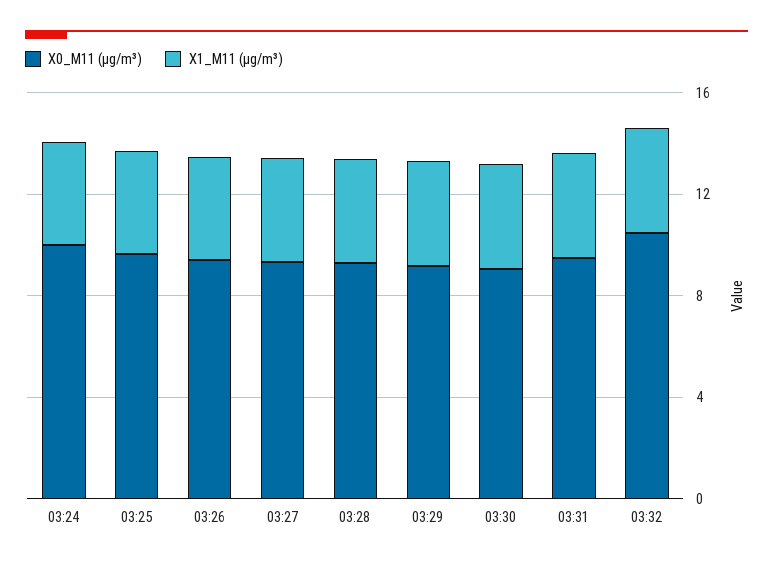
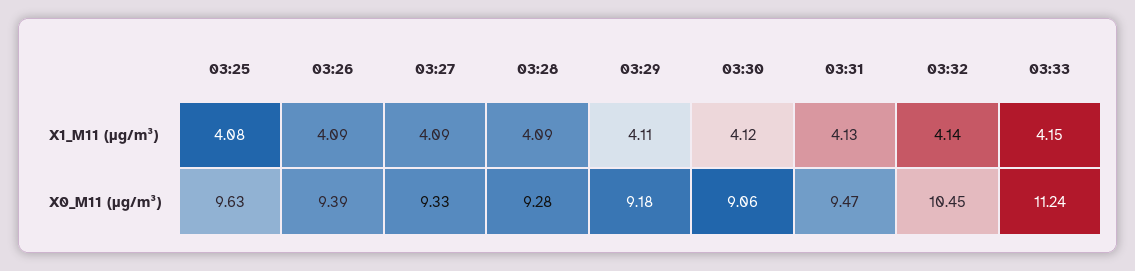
X0_M11 (μg/m³), 03:24: 10 -> none
X1_M11 (μg/m³), 03:24: 4 -> none
X1_M11 (μg/m³), 03:33: none -> 4.15
X0_M11 (μg/m³), 03:33: none -> 11.24

